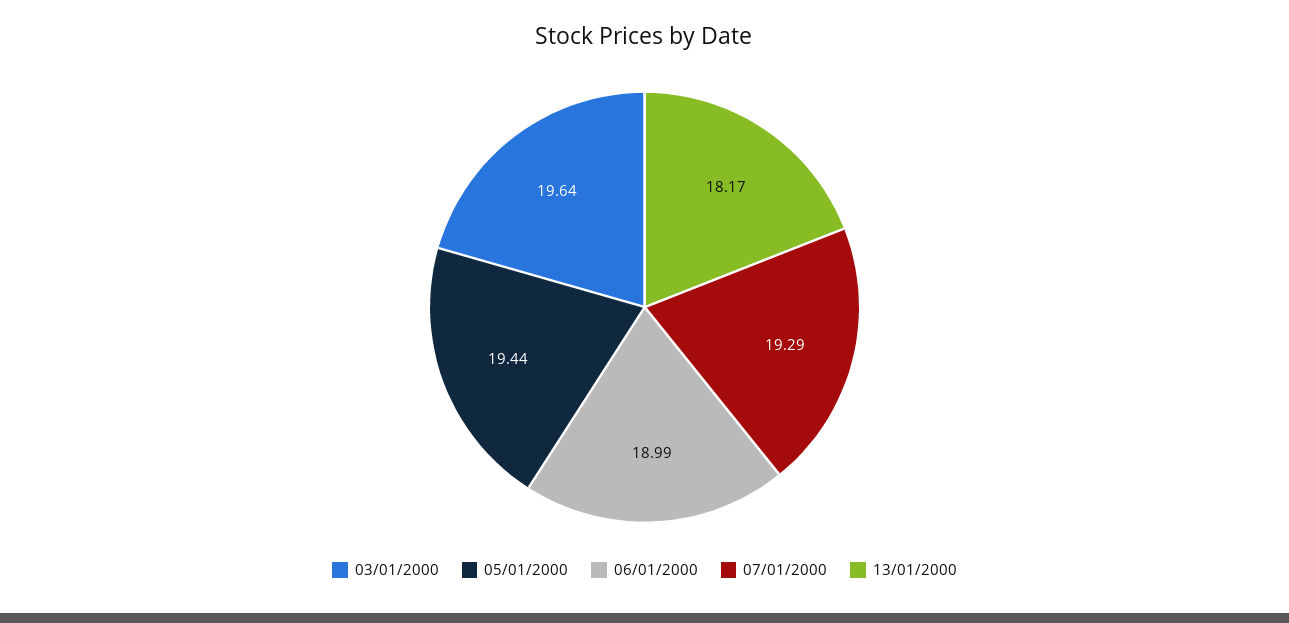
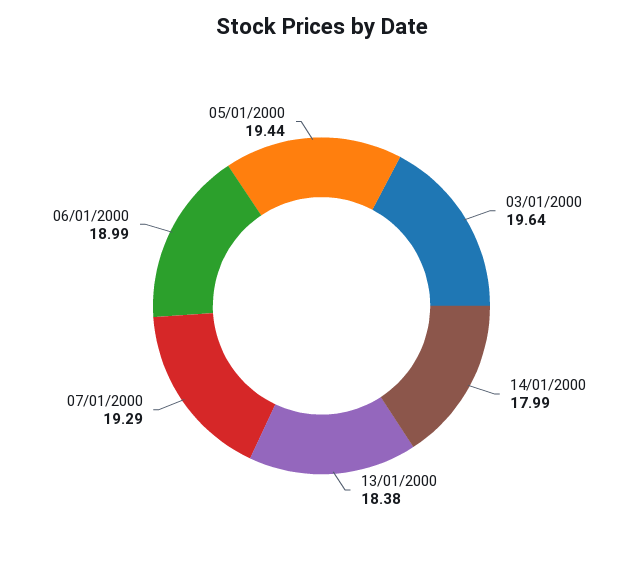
13/01/2000: 18.17 -> 18.38
14/01/2000: none -> 17.99

